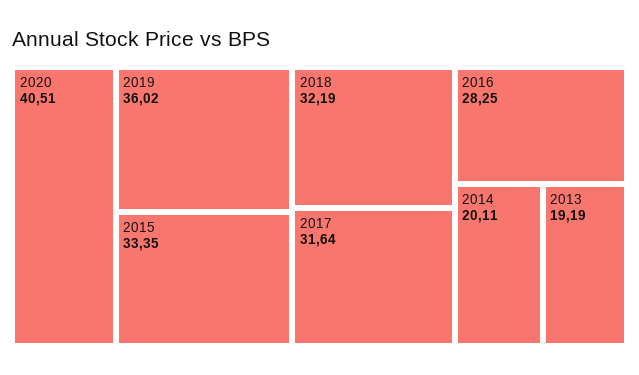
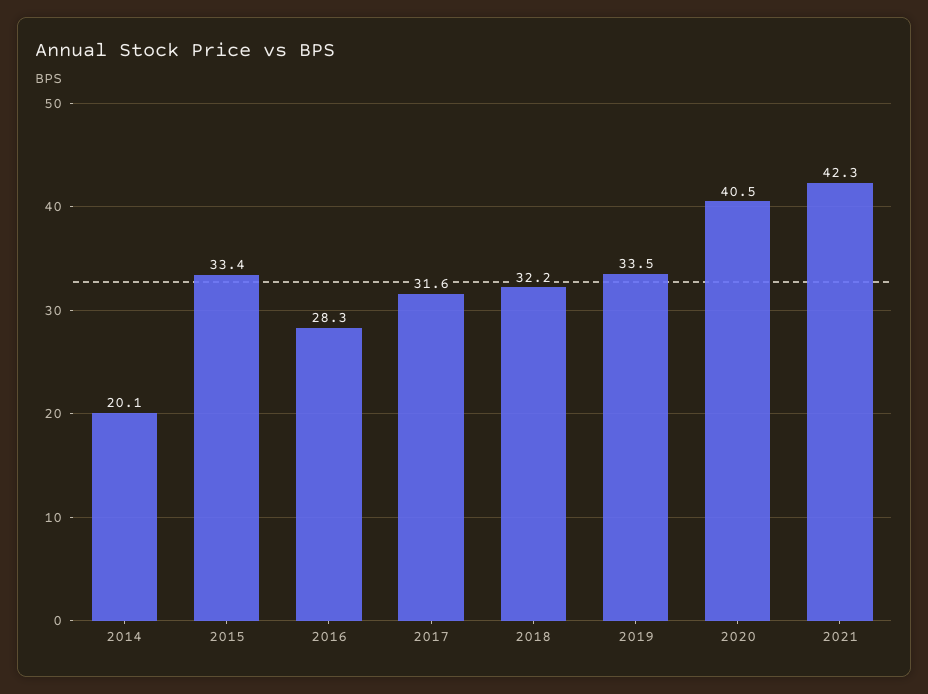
2019: 36.02 -> 33.5
2013: 19.19 -> none
2021: none -> 42.3

